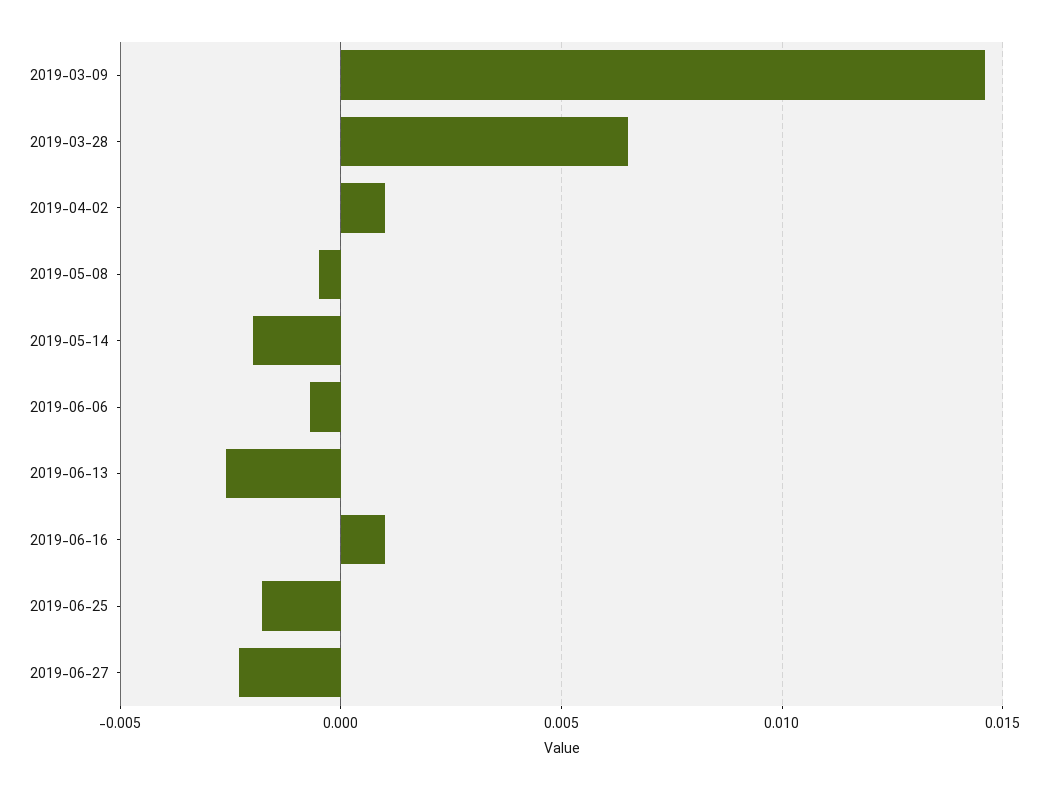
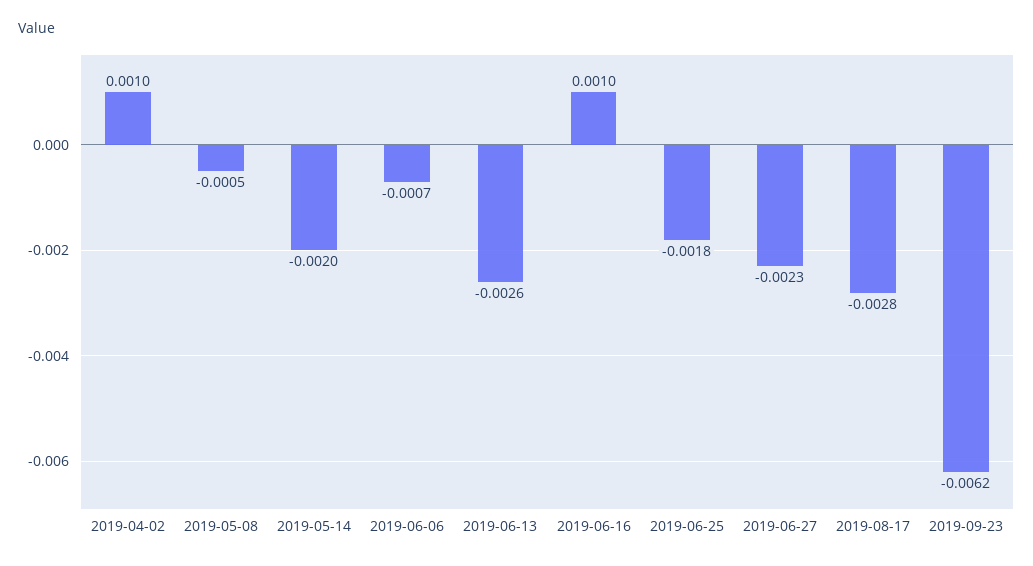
2019-03-09: 0.0145 -> none
2019-03-28: 0.0065 -> none
2019-08-17: none -> -0.0028
2019-09-23: none -> -0.0062

